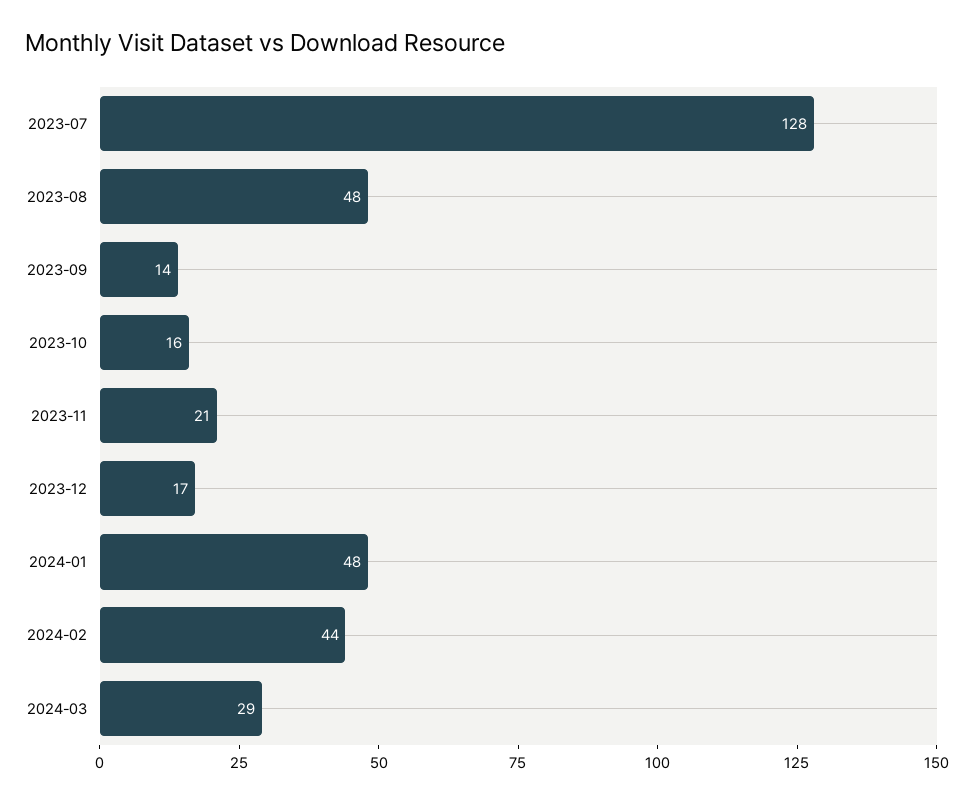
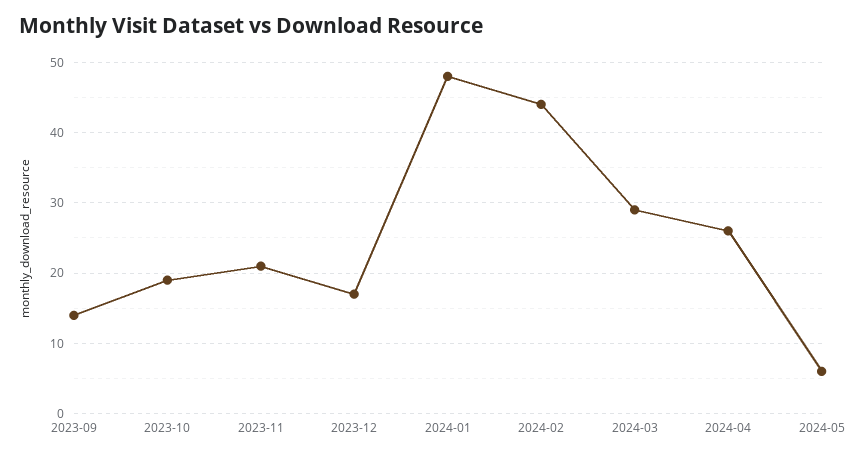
2023-07: 128 -> none
2023-08: 48 -> none
2023-10: 16 -> 19
2024-04: none -> 26
2024-05: none -> 6

